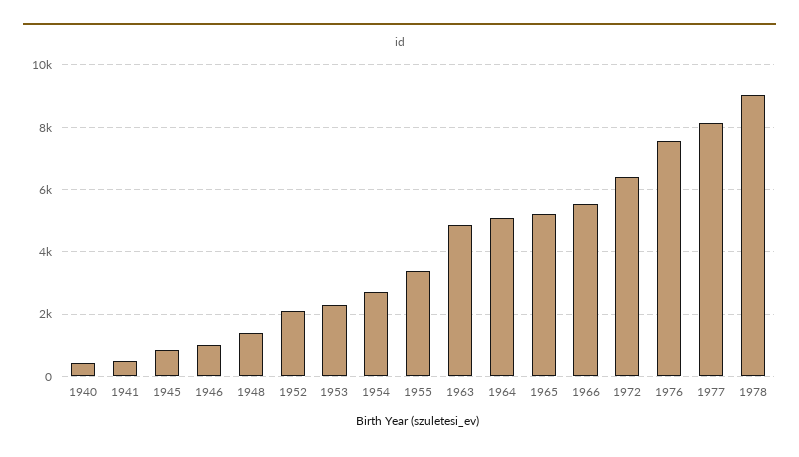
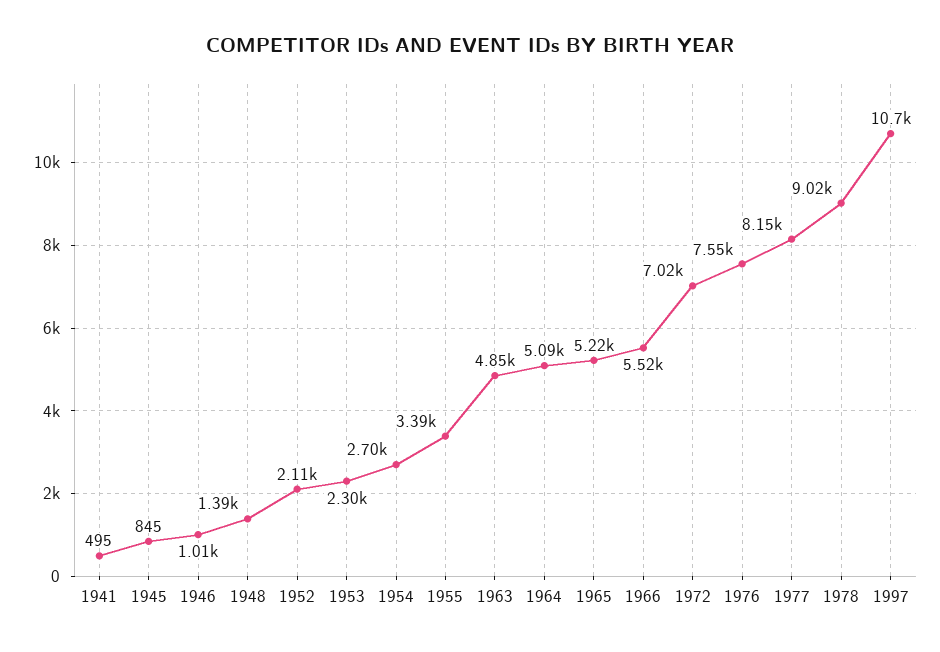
1940: 400 -> none
1972: 6400 -> 7020
1997: none -> 10700

